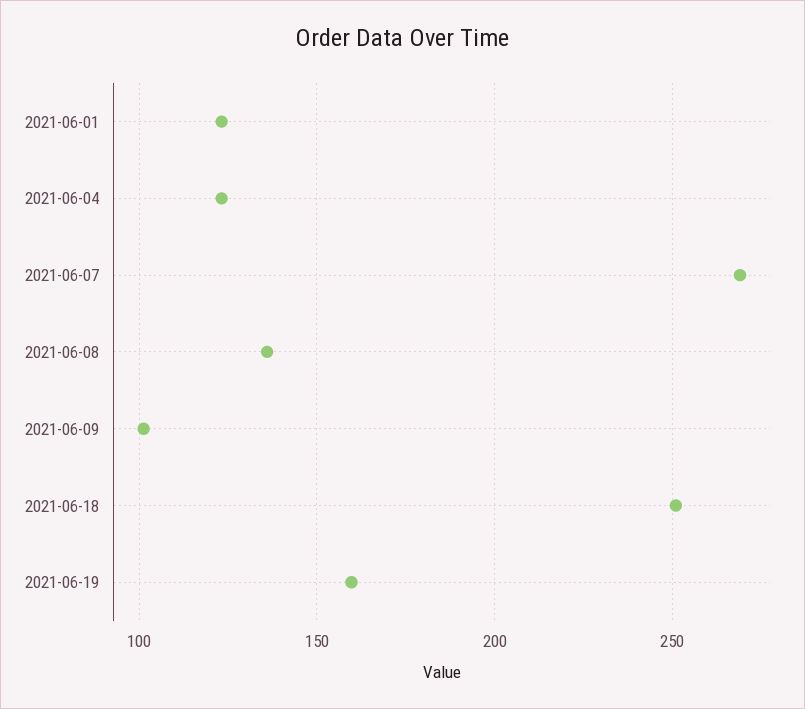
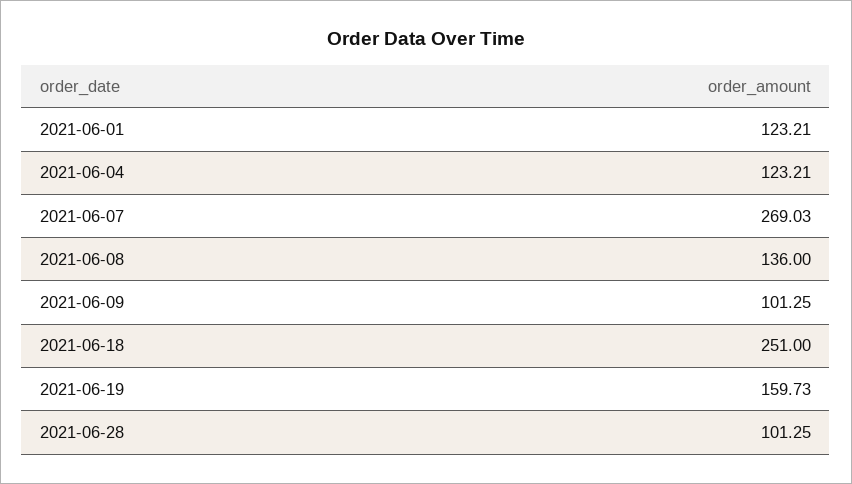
2021-06-28: none -> 101.25

